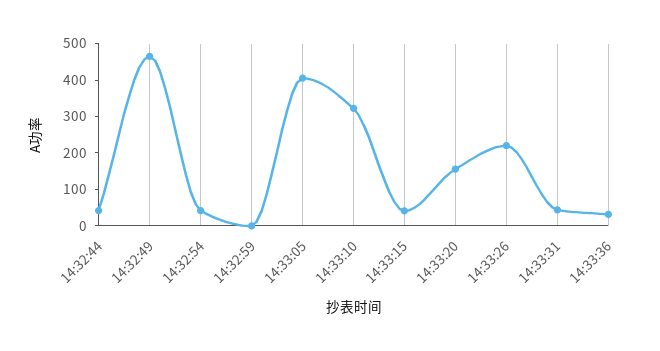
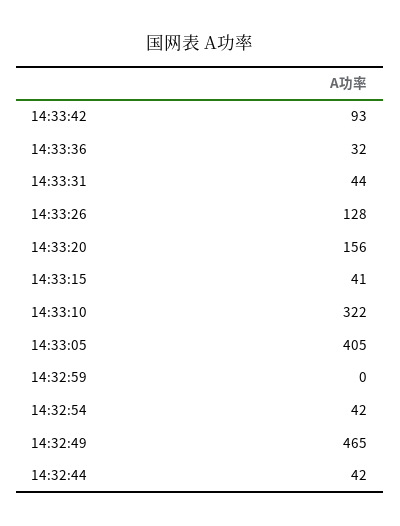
14:33:26: 225 -> 128
14:33:42: none -> 93

